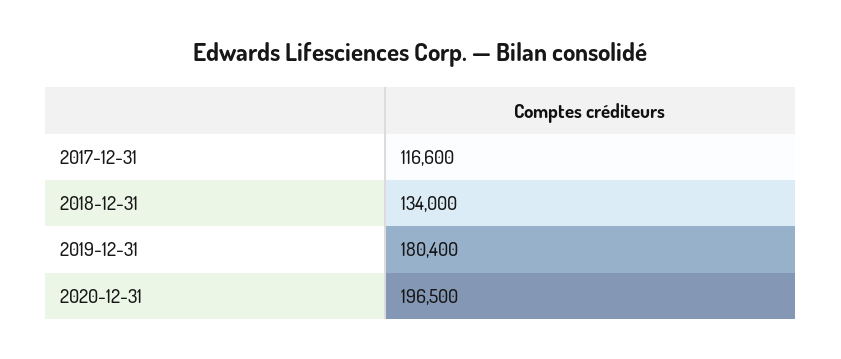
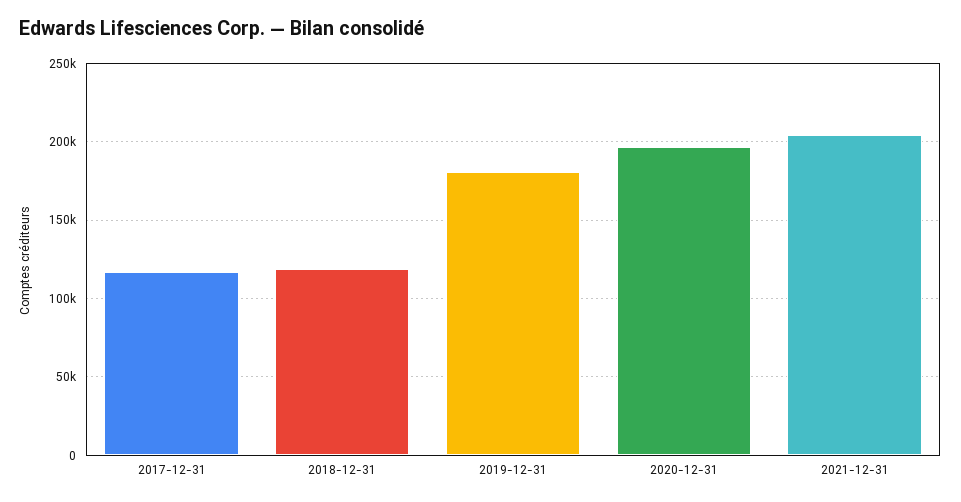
2018-12-31: 134000 -> 120000
2021-12-31: none -> 205000

